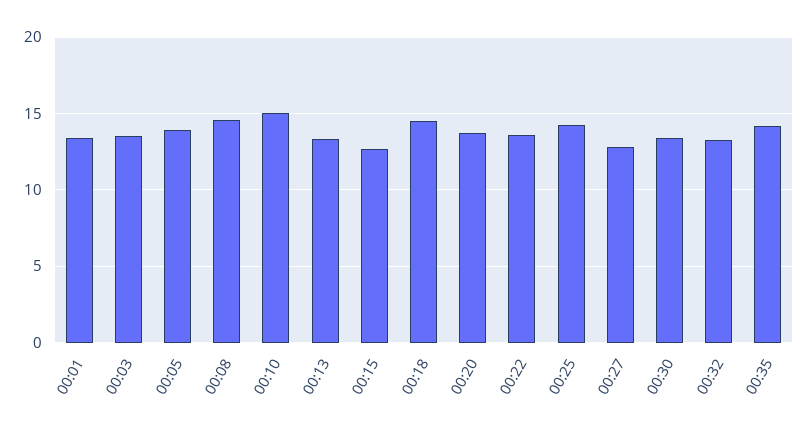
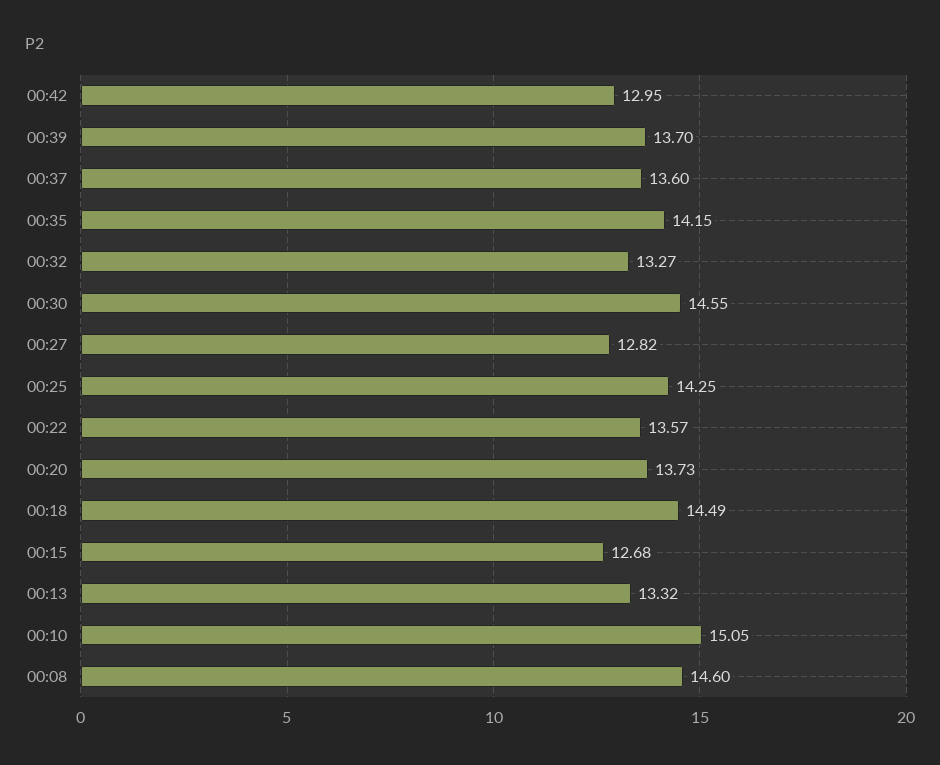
00:01: 13.5 -> none
00:03: 13.5 -> none
00:05: 14 -> none
00:30: 13.5 -> 14.55
00:42: none -> 12.95
00:39: none -> 13.7
00:37: none -> 13.6

